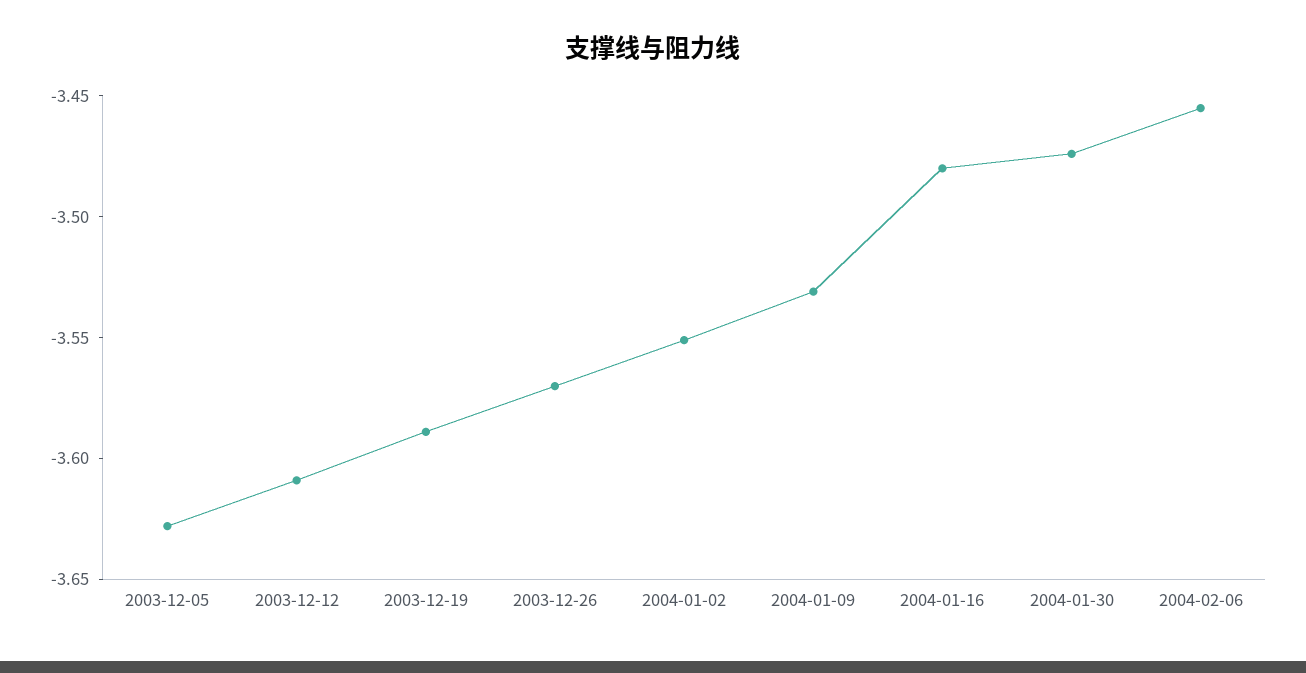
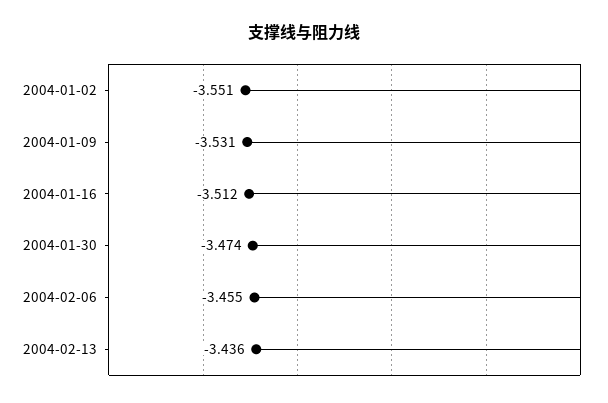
2003-12-05: -3.63 -> none
2003-12-12: -3.61 -> none
2003-12-19: -3.59 -> none
2003-12-26: -3.57 -> none
2004-01-16: -3.48 -> -3.512
2004-02-13: none -> -3.436

